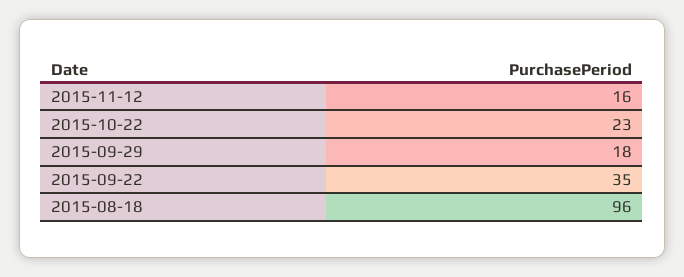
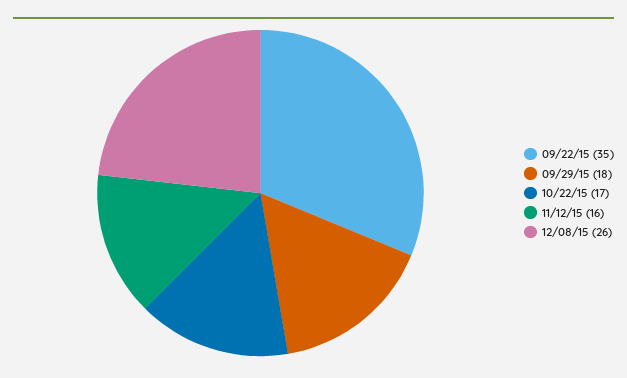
2015-10-22: 23 -> 17
2015-08-18: 96 -> none
12/08/15: none -> 26

